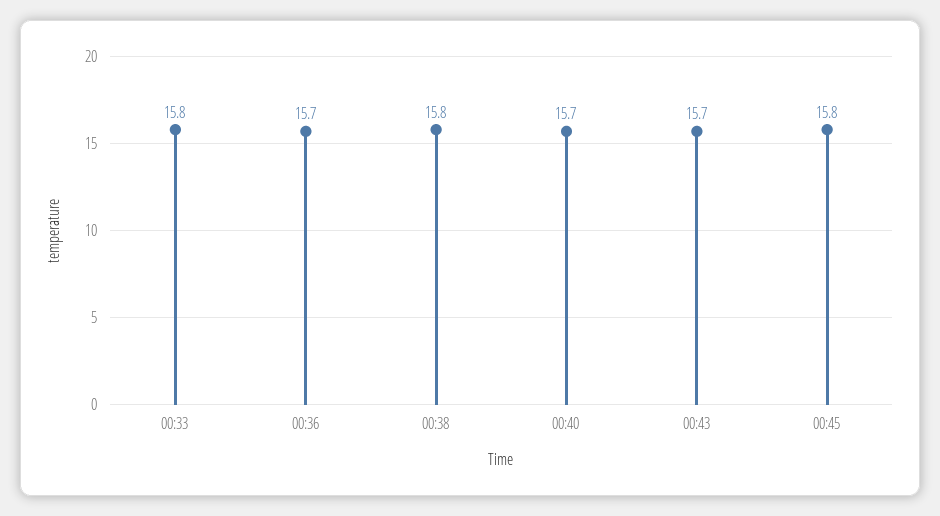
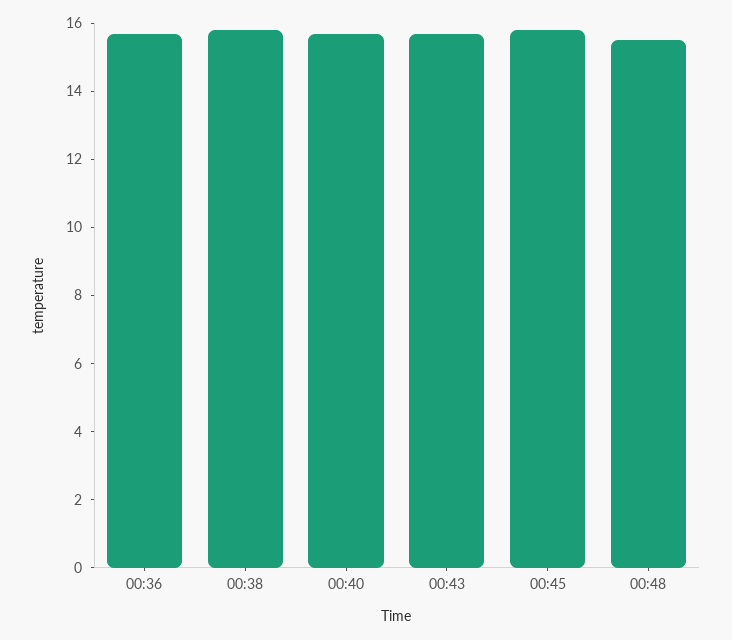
00:33: 15.8 -> none
00:48: none -> 15.5

